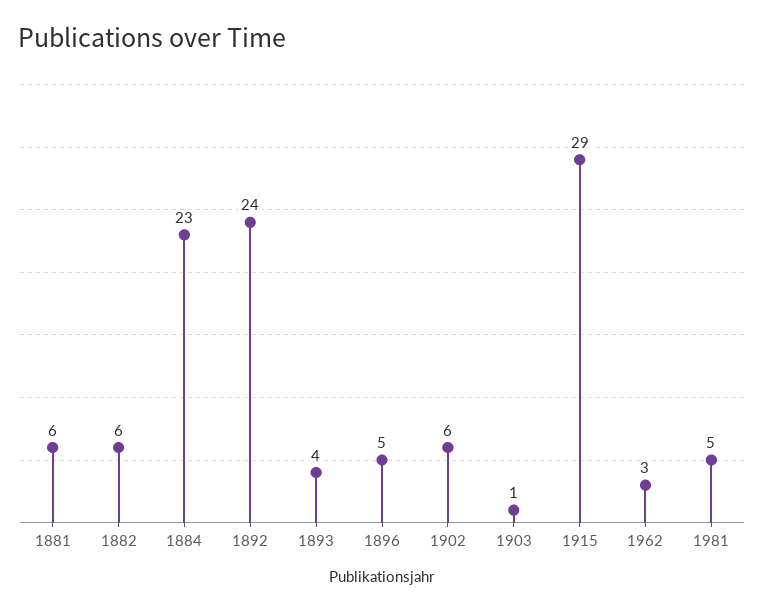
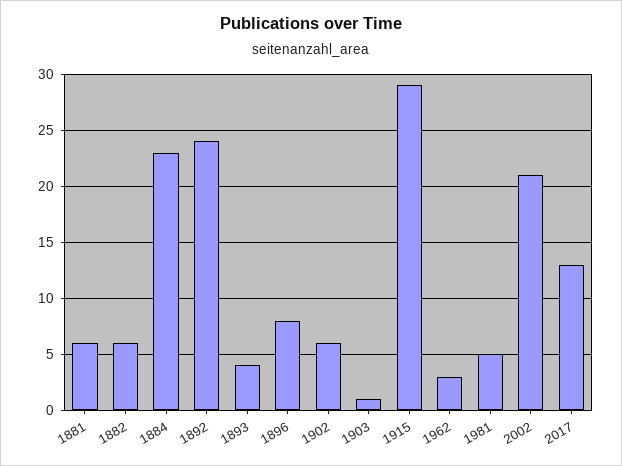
1896: 5 -> 8
2002: none -> 21
2017: none -> 13

